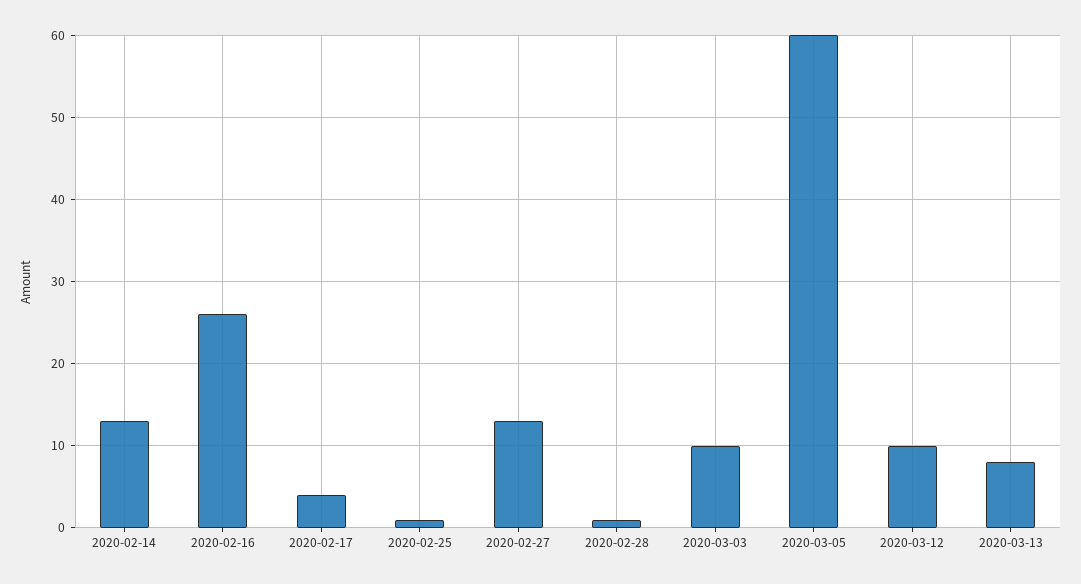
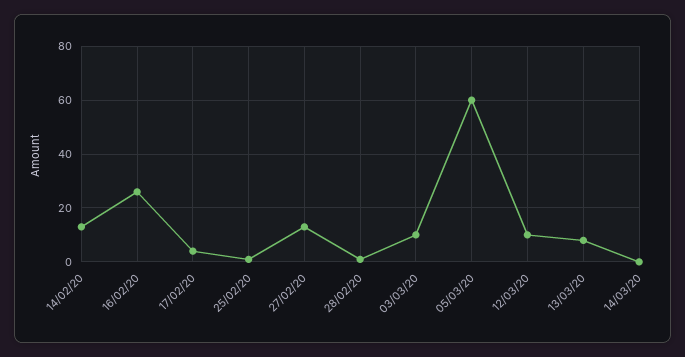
14/03/20: none -> 0

